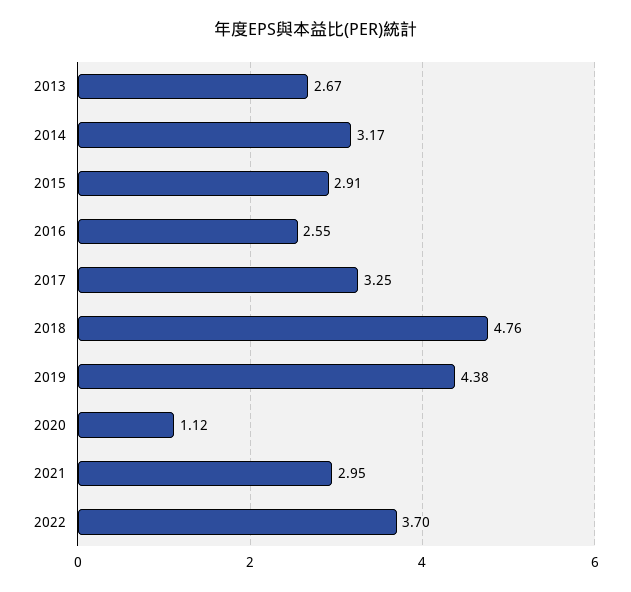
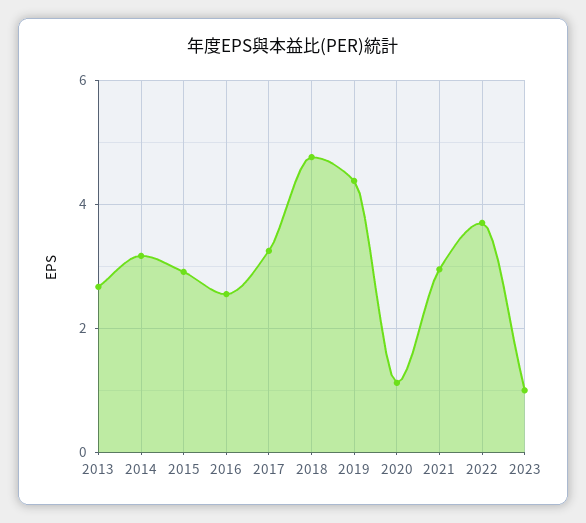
2023: none -> 1

